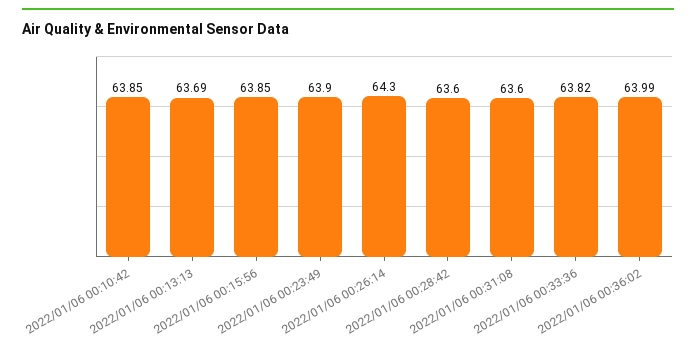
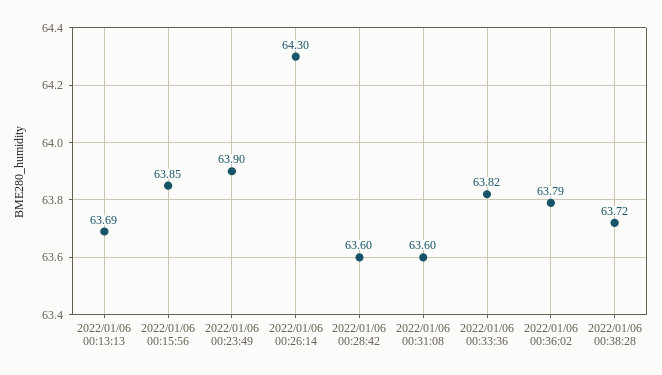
2022/01/06 00:10:42: 63.85 -> none
2022/01/06 00:36:02: 63.99 -> 63.79
2022/01/06 00:38:28: none -> 63.72

